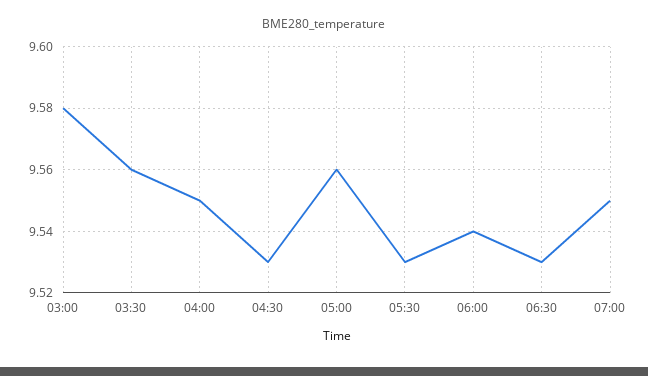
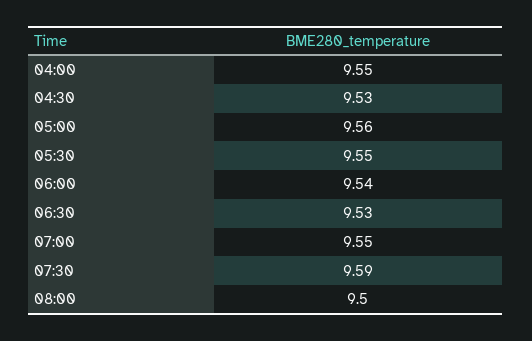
03:00: 9.58 -> none
03:30: 9.56 -> none
05:30: 9.53 -> 9.55
07:30: none -> 9.59
08:00: none -> 9.5

